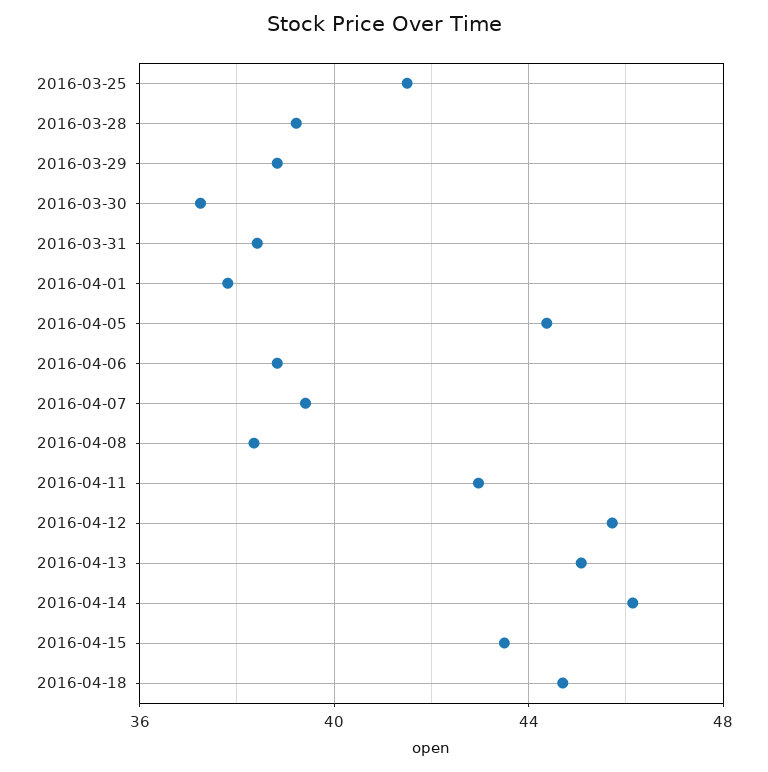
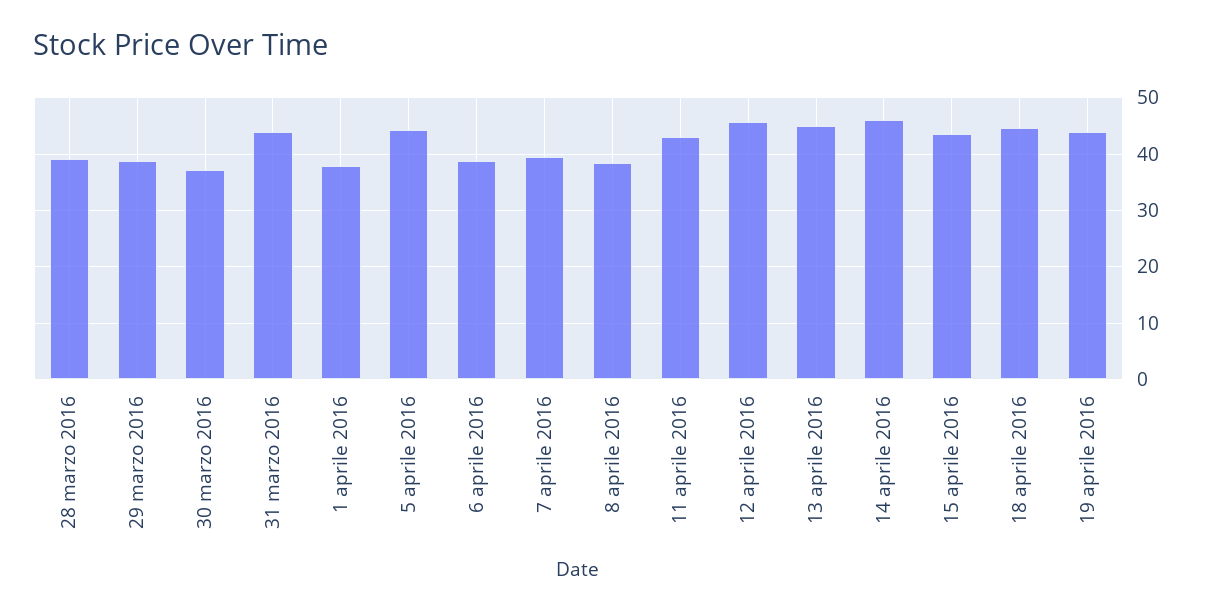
2016-03-25: 41.5 -> none
2016-03-31: 38.5 -> 44
19 aprile 2016: none -> 44

